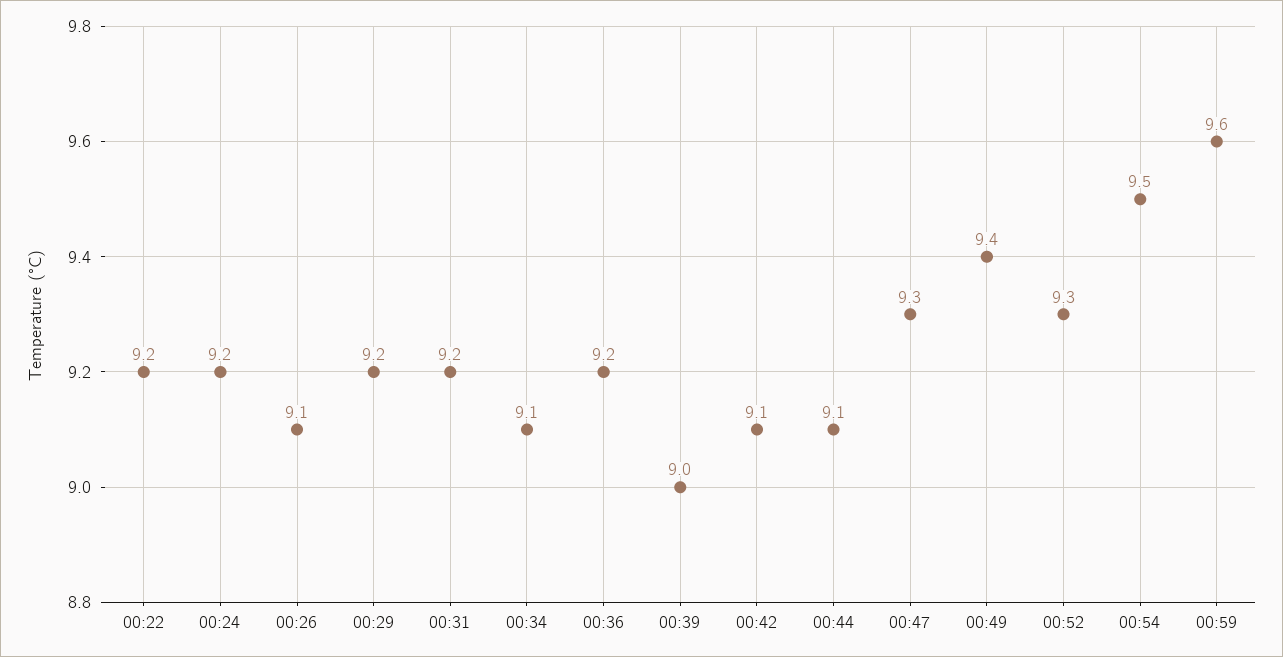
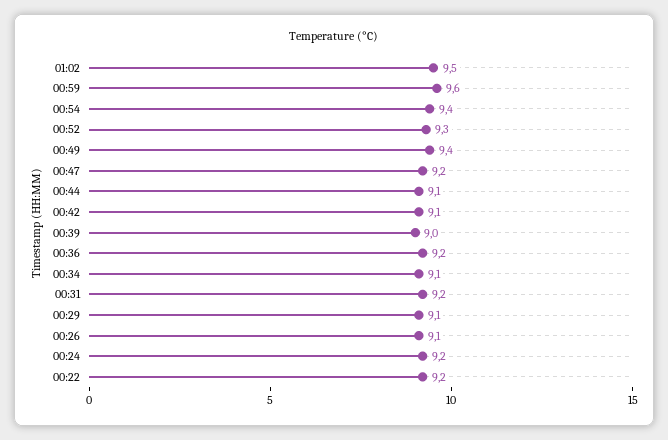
00:29: 9.2 -> 9.1
00:47: 9.3 -> 9.2
00:54: 9.5 -> 9.4
01:02: none -> 9.5

